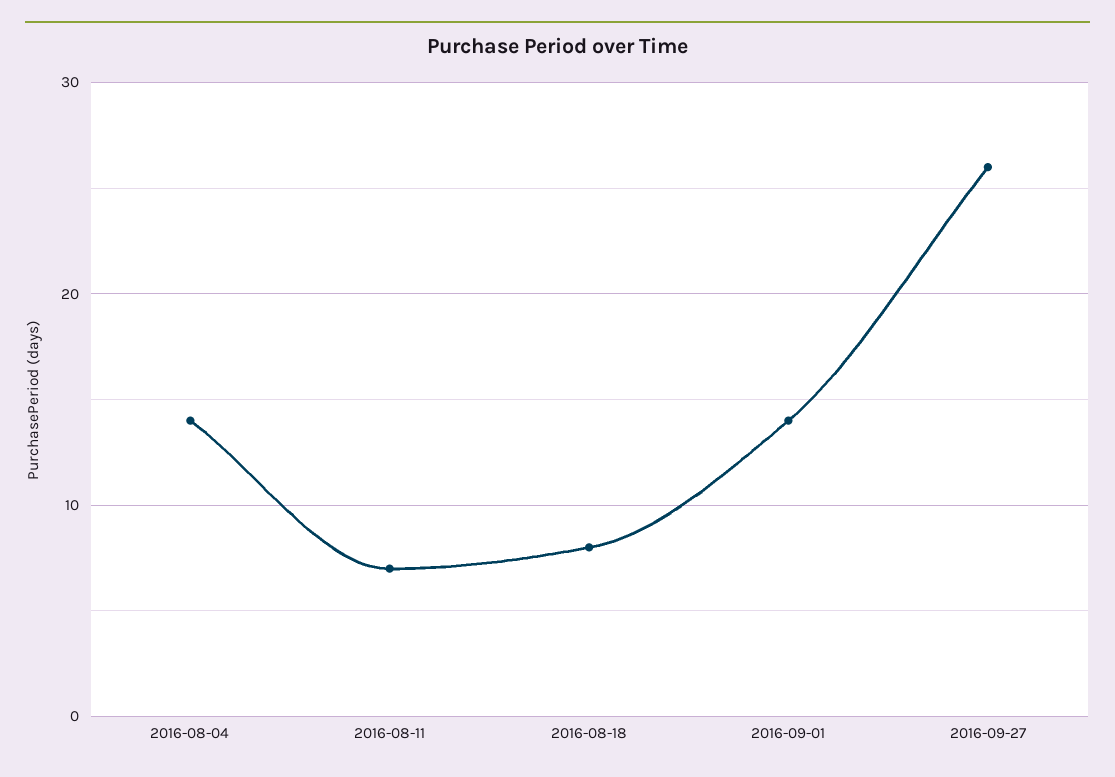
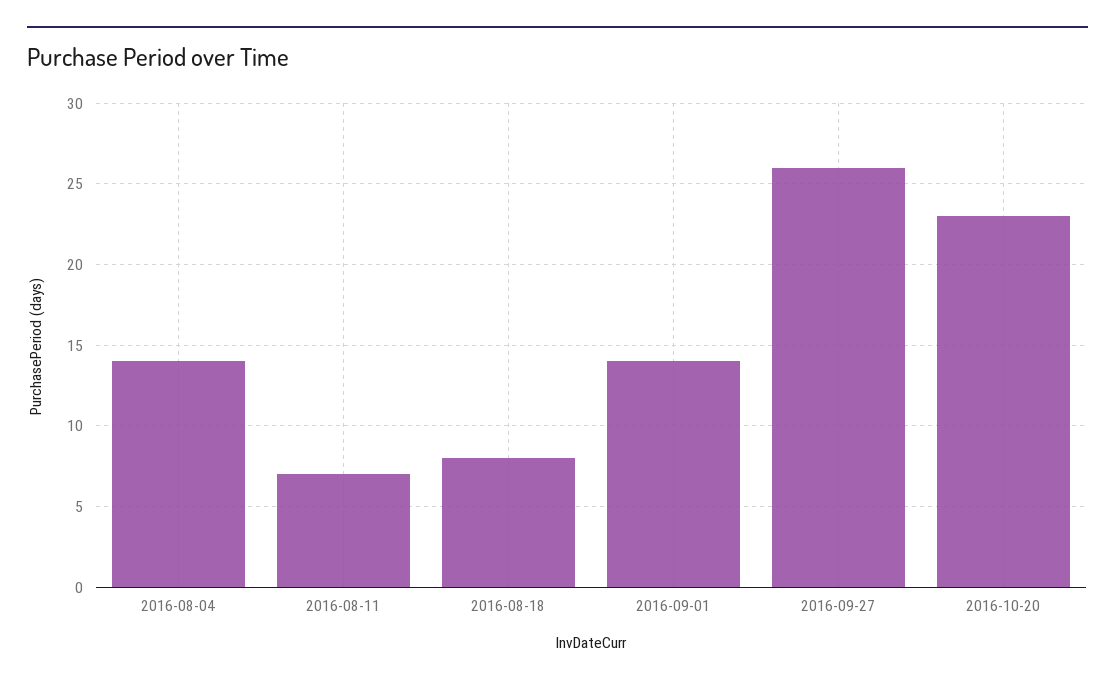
2016-10-20: none -> 23

